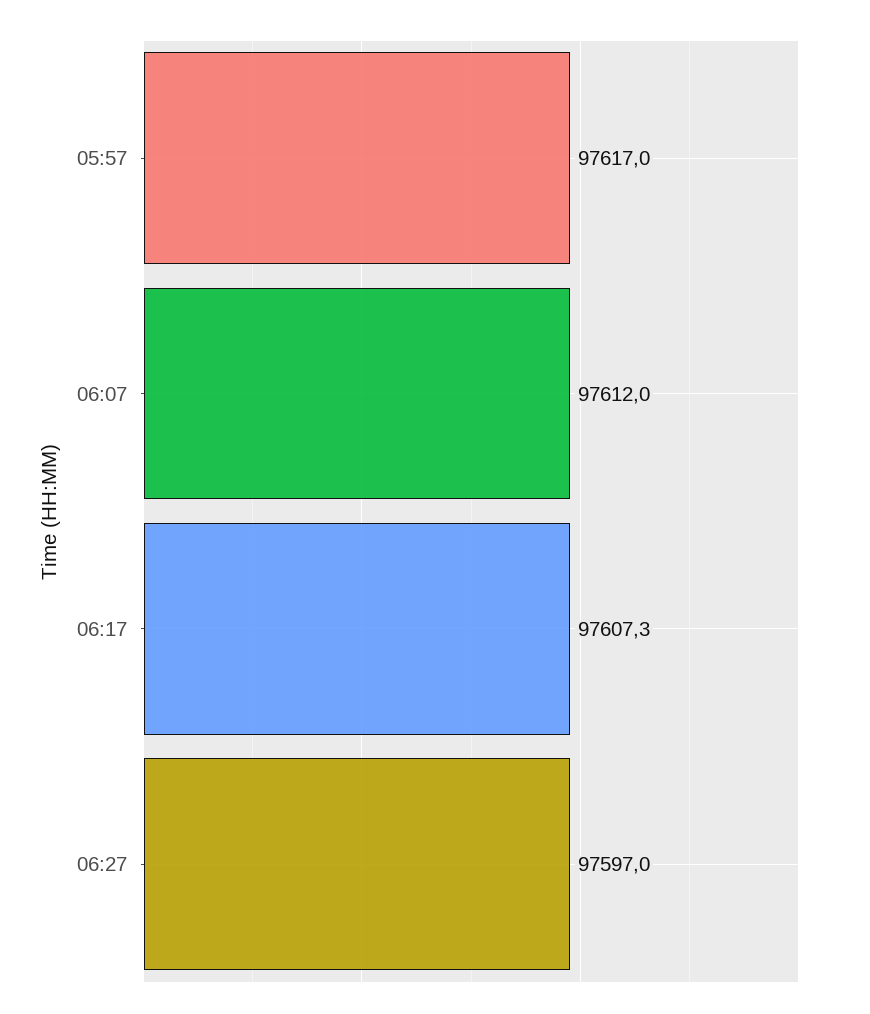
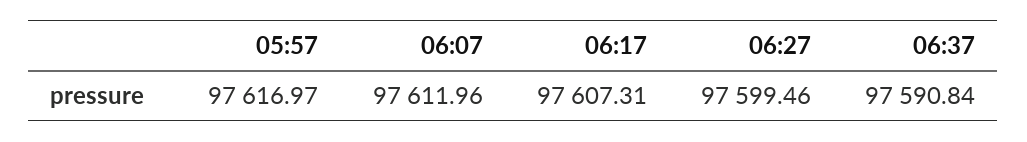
06:27: 97597 -> 97599.46
06:37: none -> 97590.84

